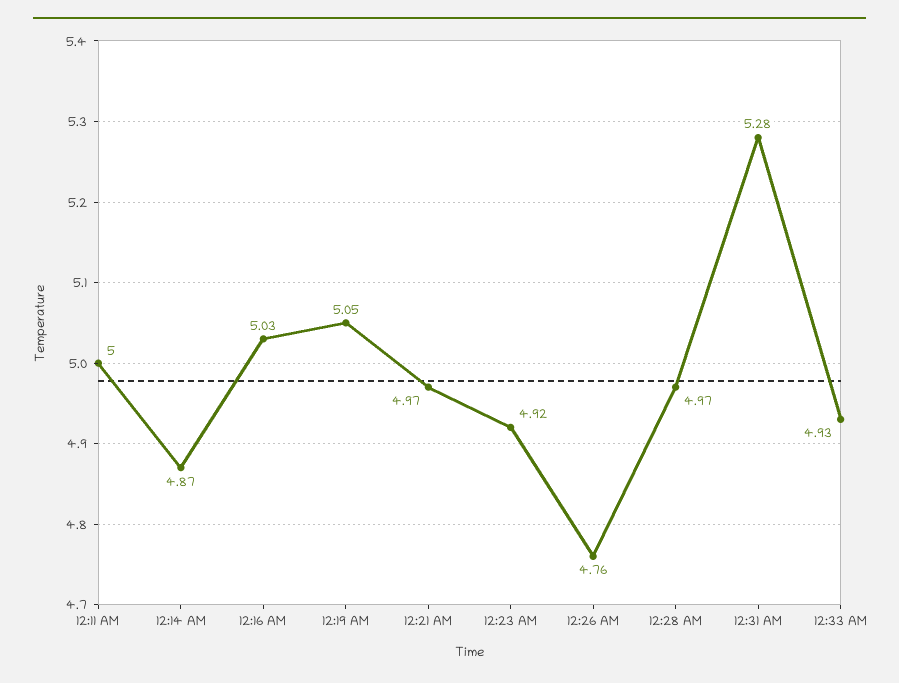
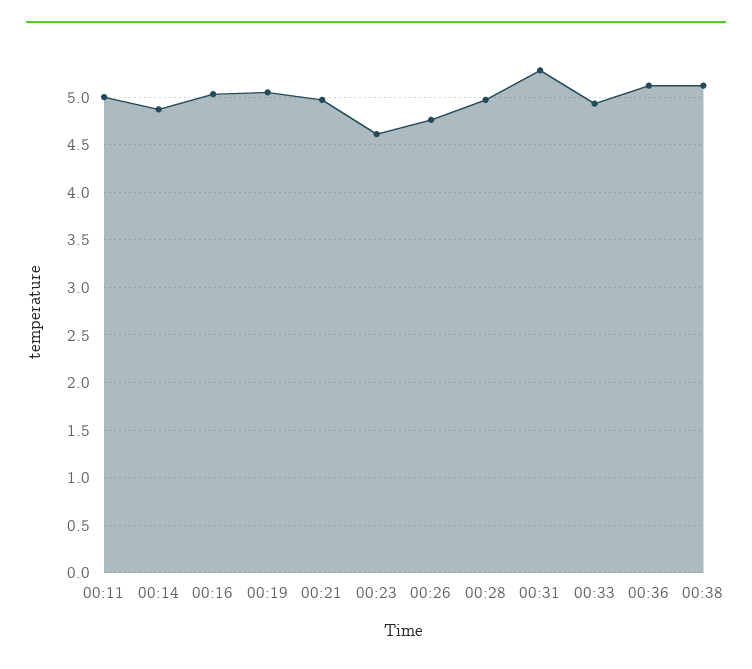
12:23 AM: 4.92 -> 4.6
00:36: none -> 5.1
00:38: none -> 5.1

